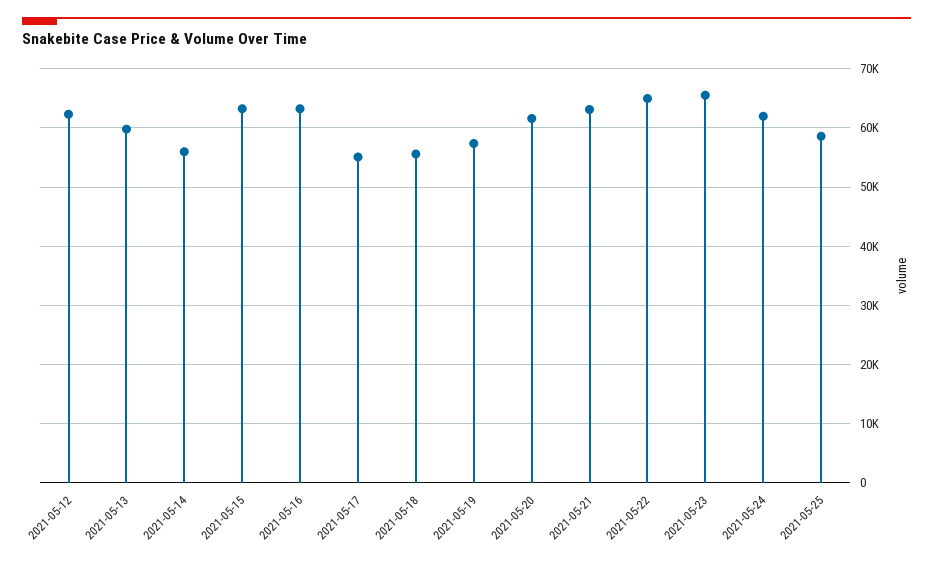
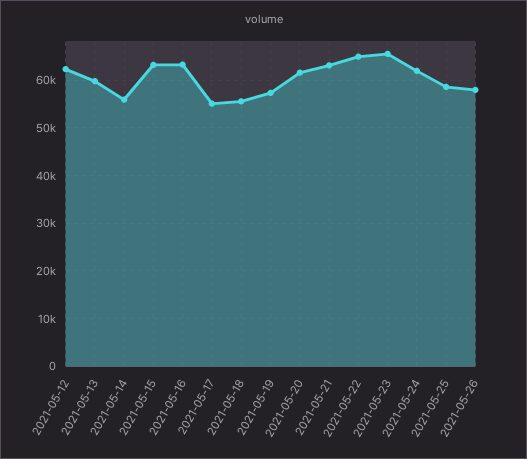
2021-05-26: none -> 58000

